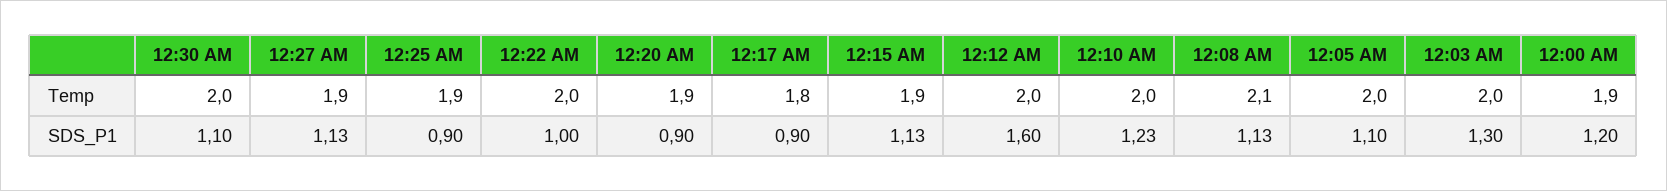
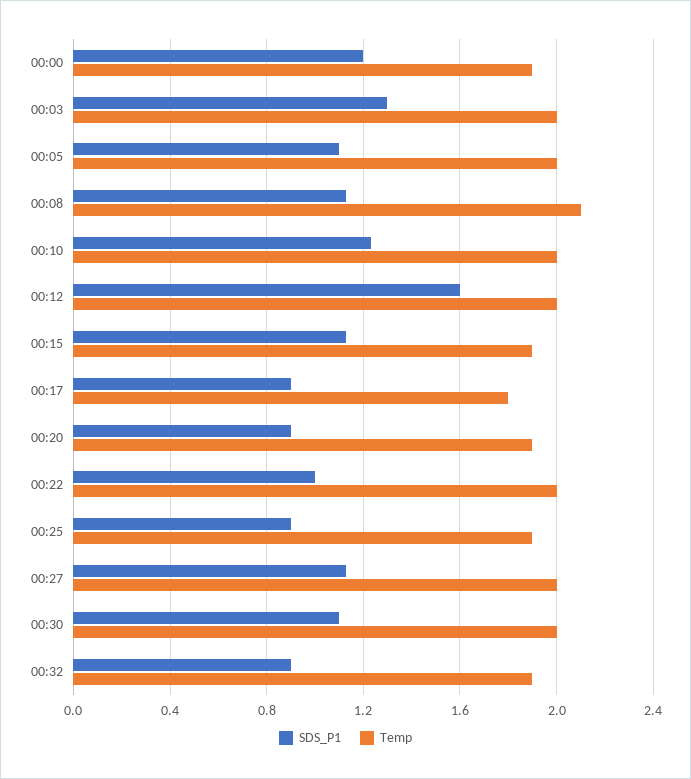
Temp, 12:27 AM: 1.9 -> 2
SDS_P1, 00:32: none -> 0.9
Temp, 00:32: none -> 1.9

